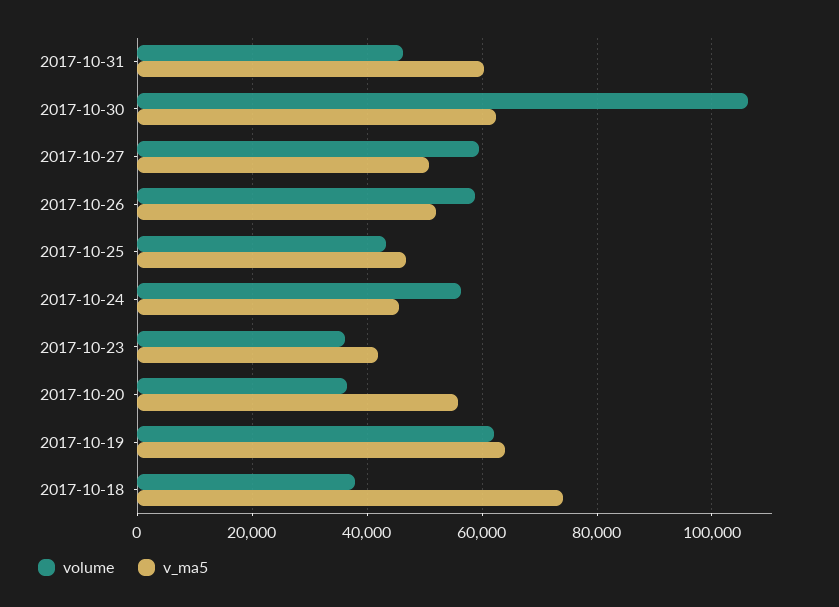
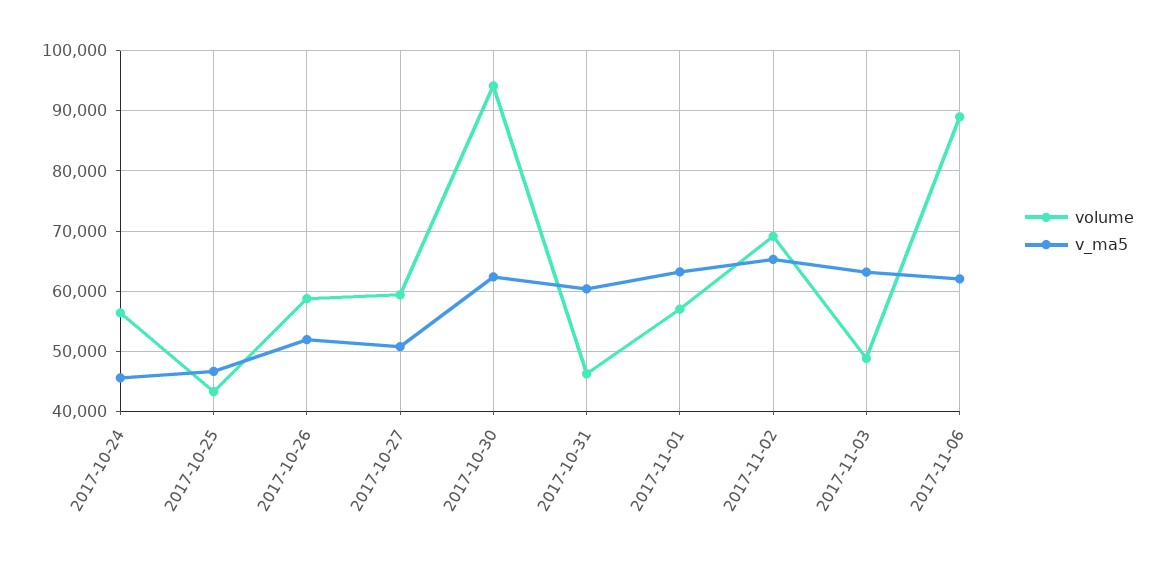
volume, 2017-10-30: 106000 -> 94000
volume, 2017-10-23: 36000 -> none
v_ma5, 2017-10-23: 42000 -> none
volume, 2017-10-20: 36000 -> none
v_ma5, 2017-10-20: 56000 -> none
volume, 2017-10-19: 62000 -> none
v_ma5, 2017-10-19: 64000 -> none
volume, 2017-10-18: 38000 -> none
v_ma5, 2017-10-18: 74000 -> none
volume, 2017-11-01: none -> 57000
v_ma5, 2017-11-01: none -> 63000
volume, 2017-11-02: none -> 69000
v_ma5, 2017-11-02: none -> 65000
volume, 2017-11-03: none -> 49000
v_ma5, 2017-11-03: none -> 63000
volume, 2017-11-06: none -> 89000
v_ma5, 2017-11-06: none -> 62000

